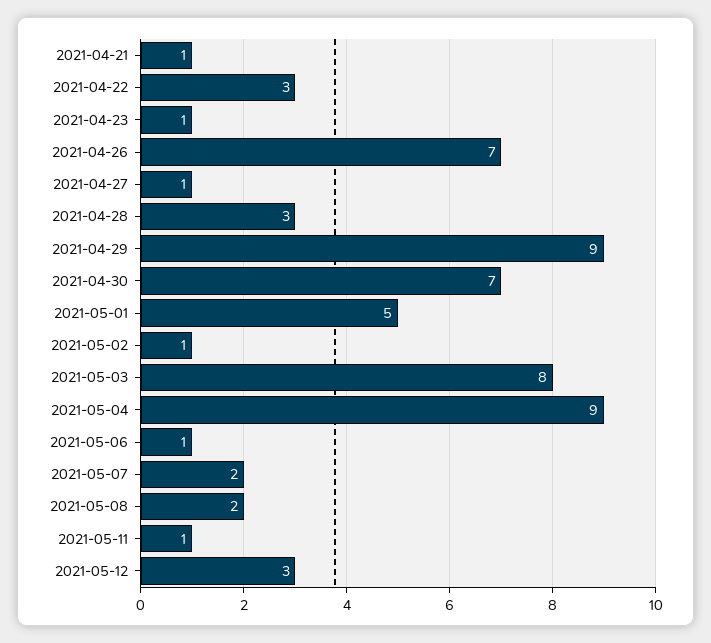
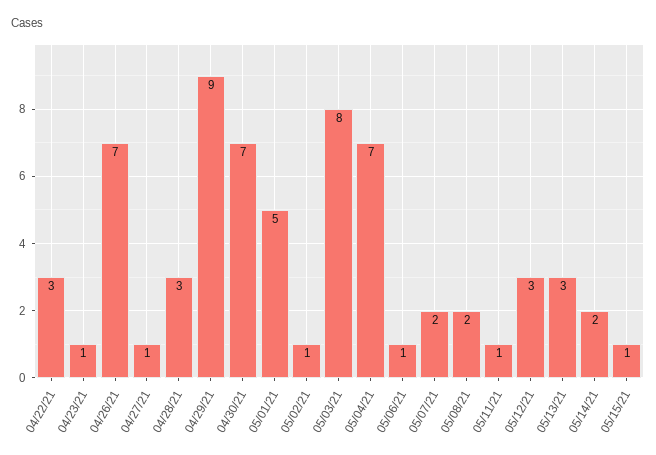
2021-04-21: 1 -> none
2021-05-04: 9 -> 7
05/13/21: none -> 3
05/14/21: none -> 2
05/15/21: none -> 1

